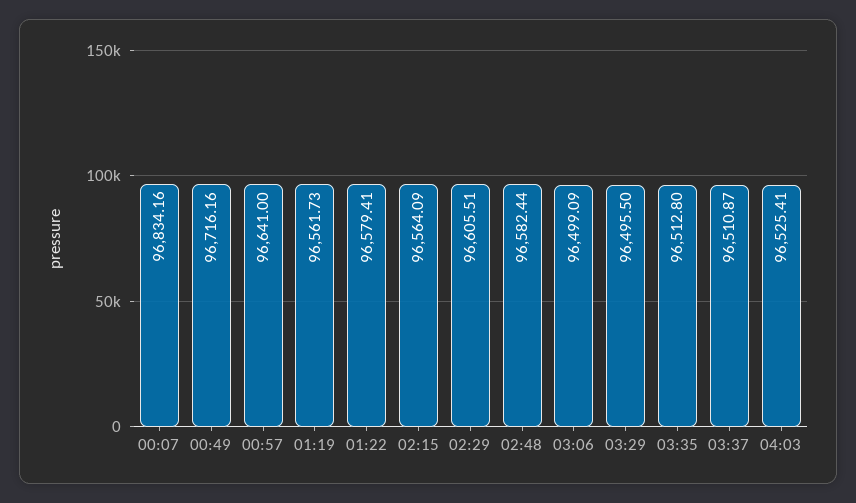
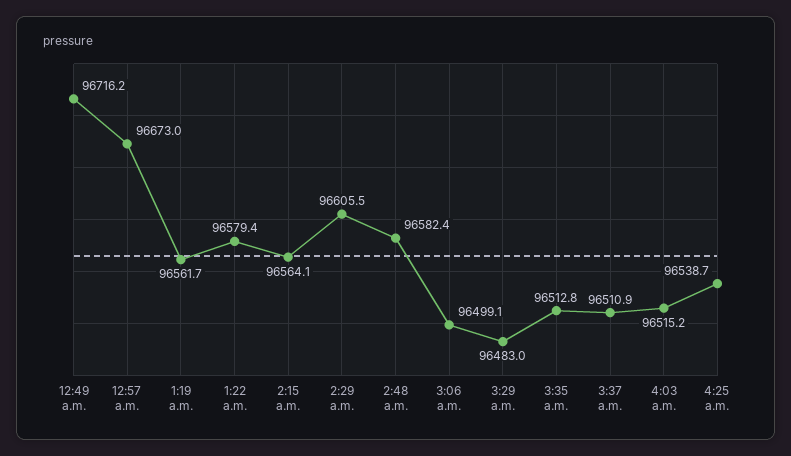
00:07: 96834.16 -> none
00:57: 96641 -> 96673
03:29: 96495.5 -> 96483
04:03: 96525.41 -> 96515.2
4:25 a.m.: none -> 96538.7

